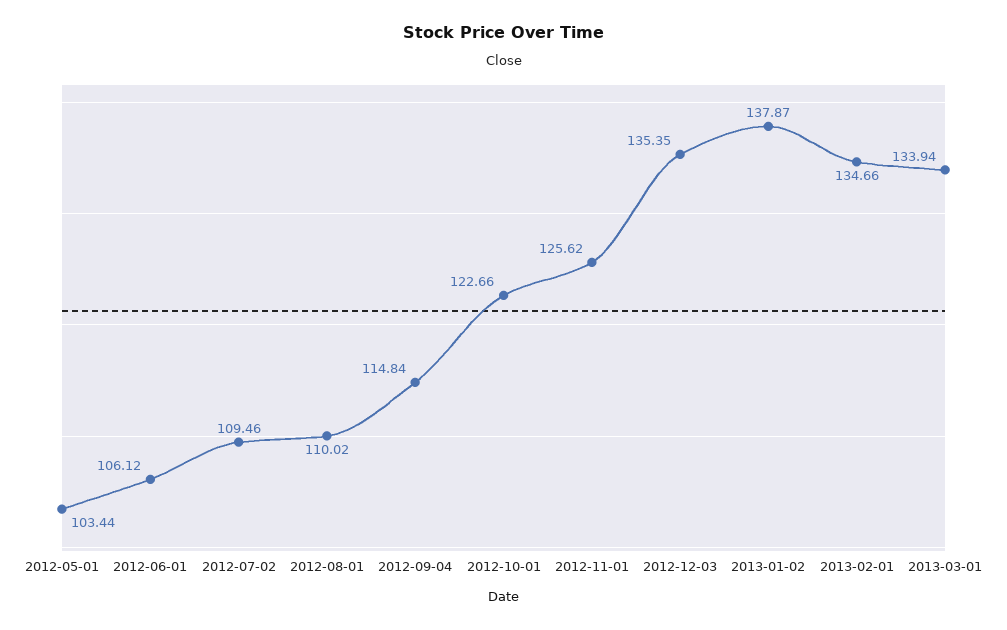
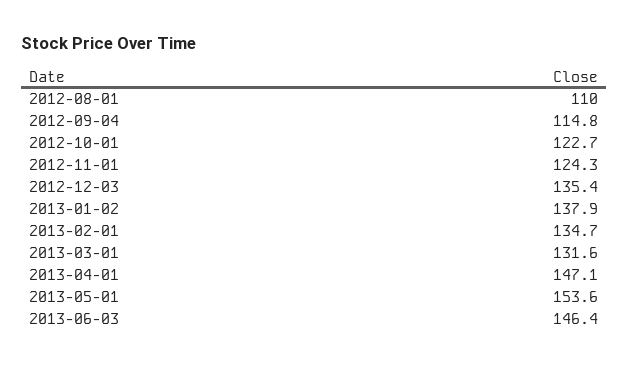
2012-05-01: 103.44 -> none
2012-06-01: 106.12 -> none
2012-07-02: 109.46 -> none
2012-11-01: 125.62 -> 124.3
2013-03-01: 133.94 -> 131.6
2013-04-01: none -> 147.1
2013-05-01: none -> 153.6
2013-06-03: none -> 146.4

